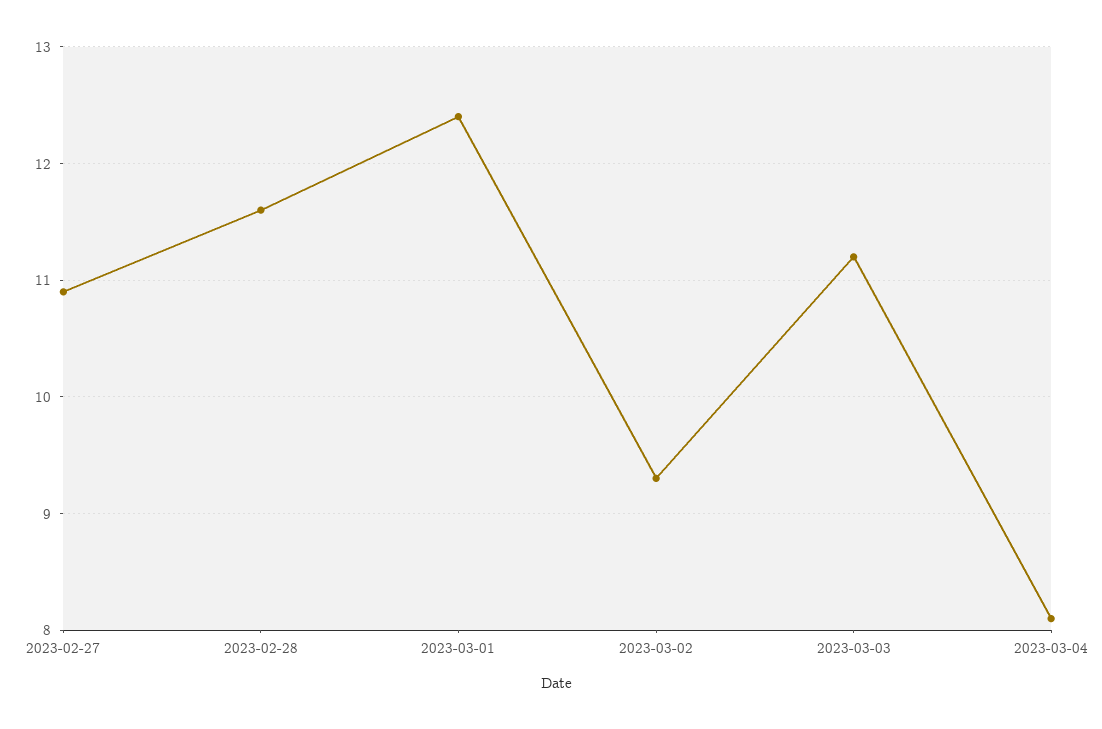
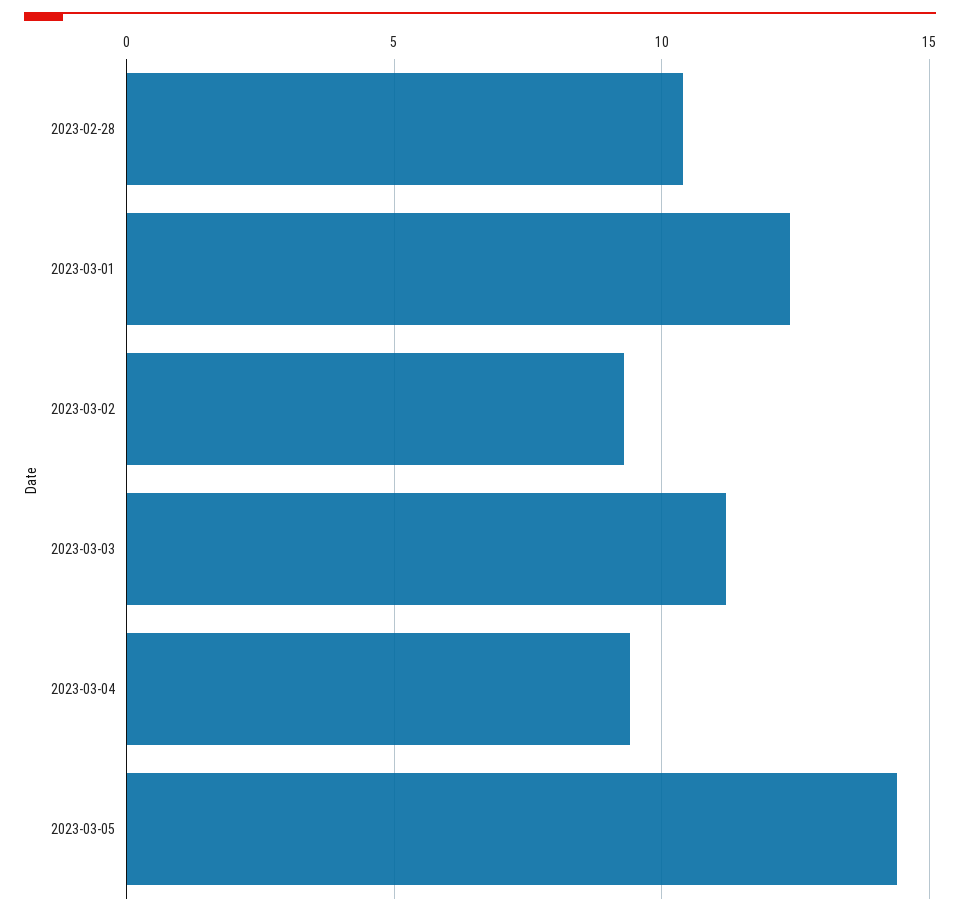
2023-02-27: 10.9 -> none
2023-02-28: 11.6 -> 10.5
2023-03-04: 8.1 -> 9.5
2023-03-05: none -> 14.5

